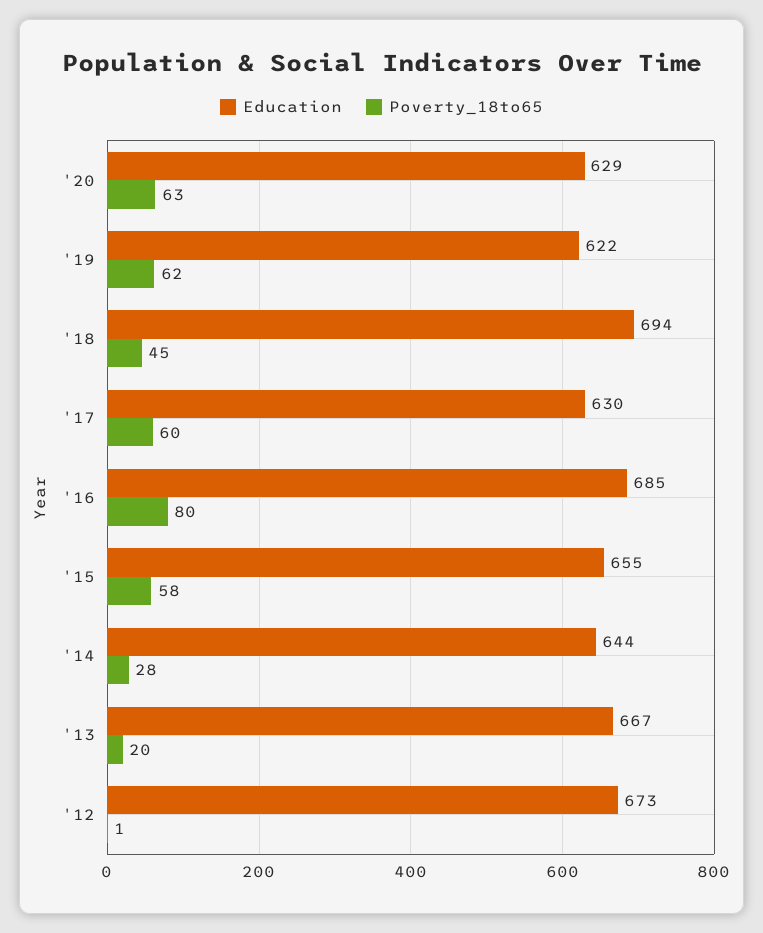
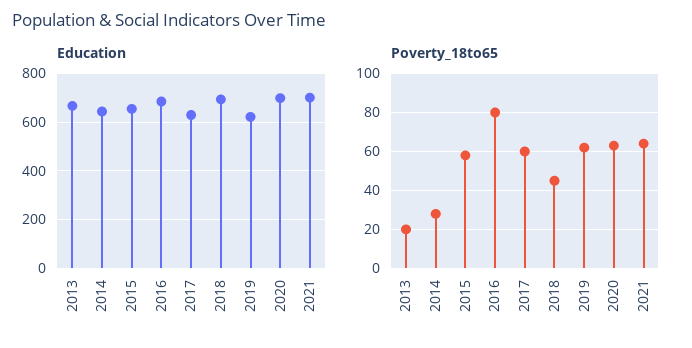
Education, '20: 629 -> 700
Education, '12: 673 -> none
Poverty_18to65, '12: 1 -> none
Education, 2021: none -> 700
Poverty_18to65, 2021: none -> 65

